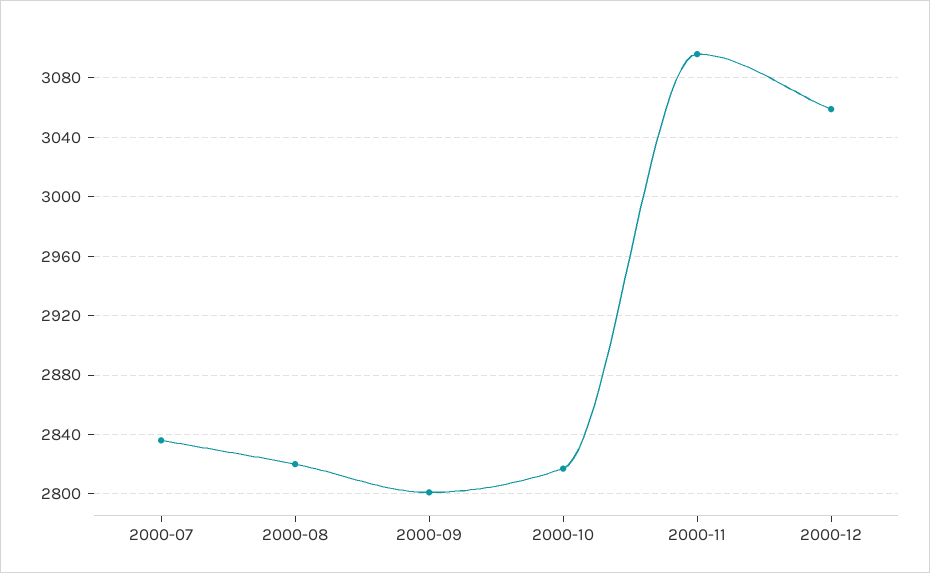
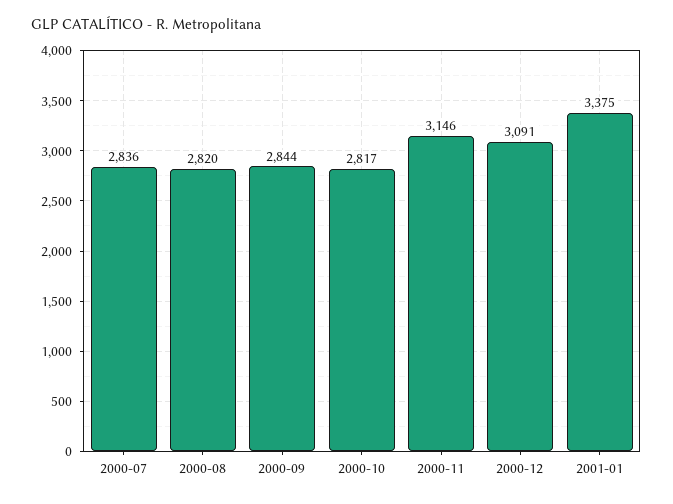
2000-09: 2800 -> 2844
2000-11: 3095 -> 3146
2000-12: 3060 -> 3091
2001-01: none -> 3375

